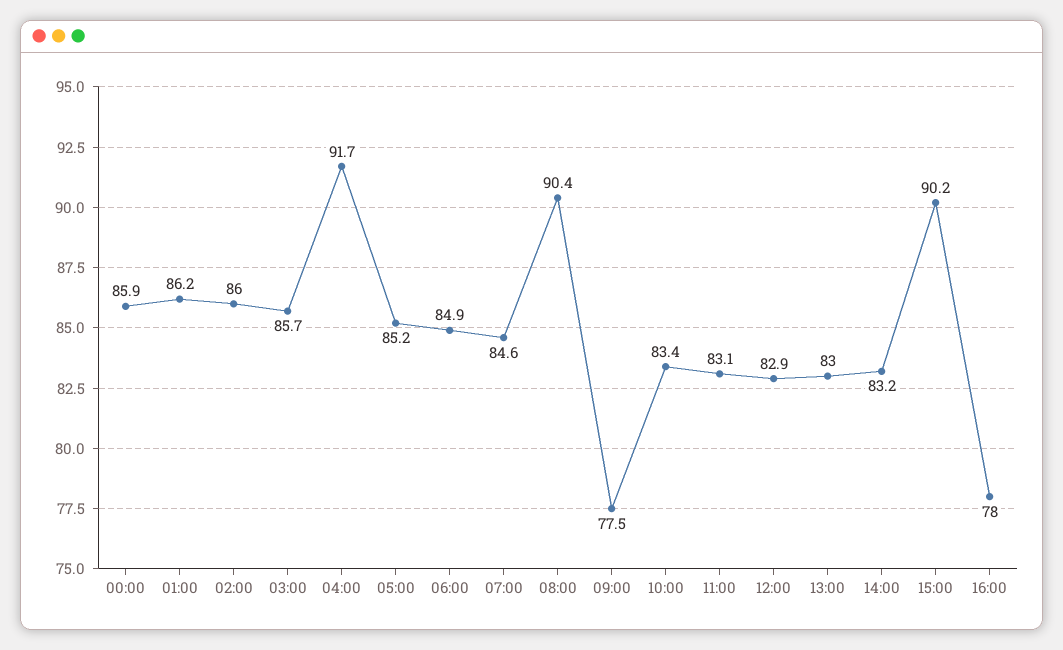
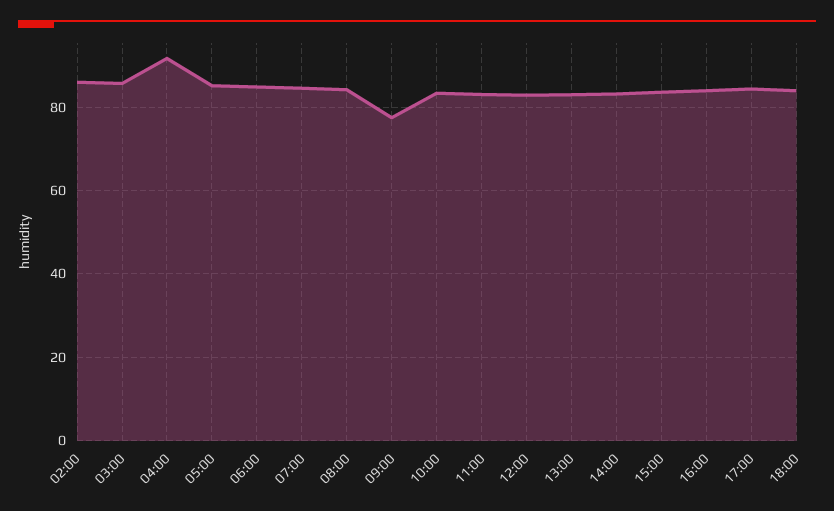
00:00: 85.9 -> none
01:00: 86.2 -> none
08:00: 90.4 -> 84
15:00: 90.2 -> 84
16:00: 78 -> 84
17:00: none -> 84
18:00: none -> 84

